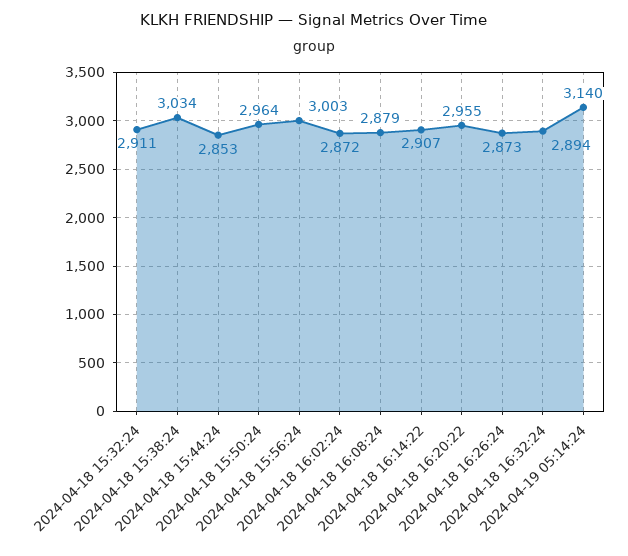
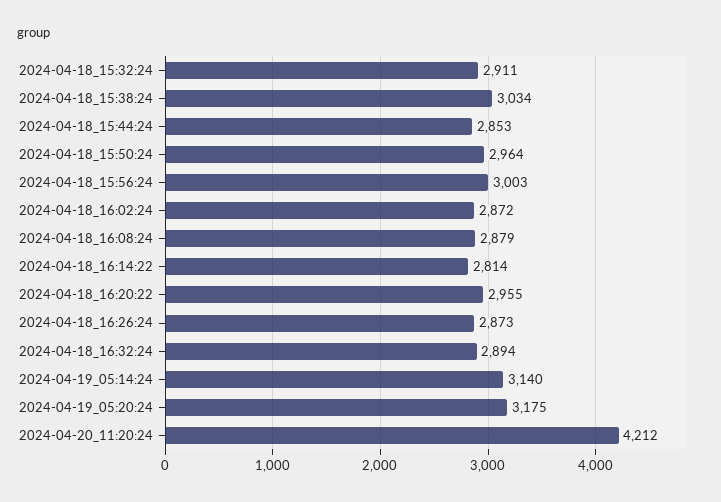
2024-04-18 16:14:22: 2907 -> 2814
2024-04-19_05:20:24: none -> 3175
2024-04-20_11:20:24: none -> 4212

